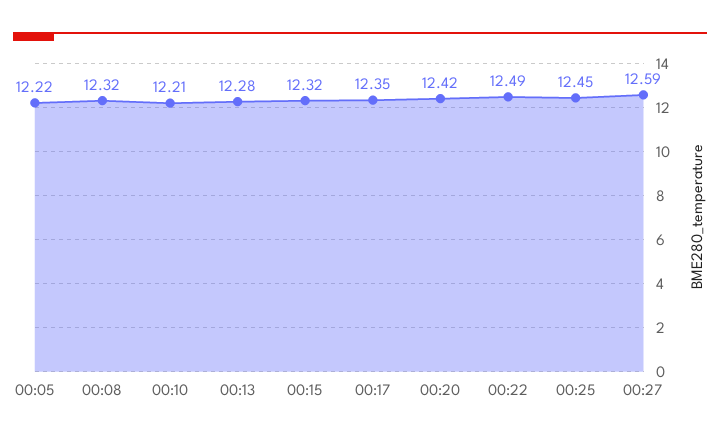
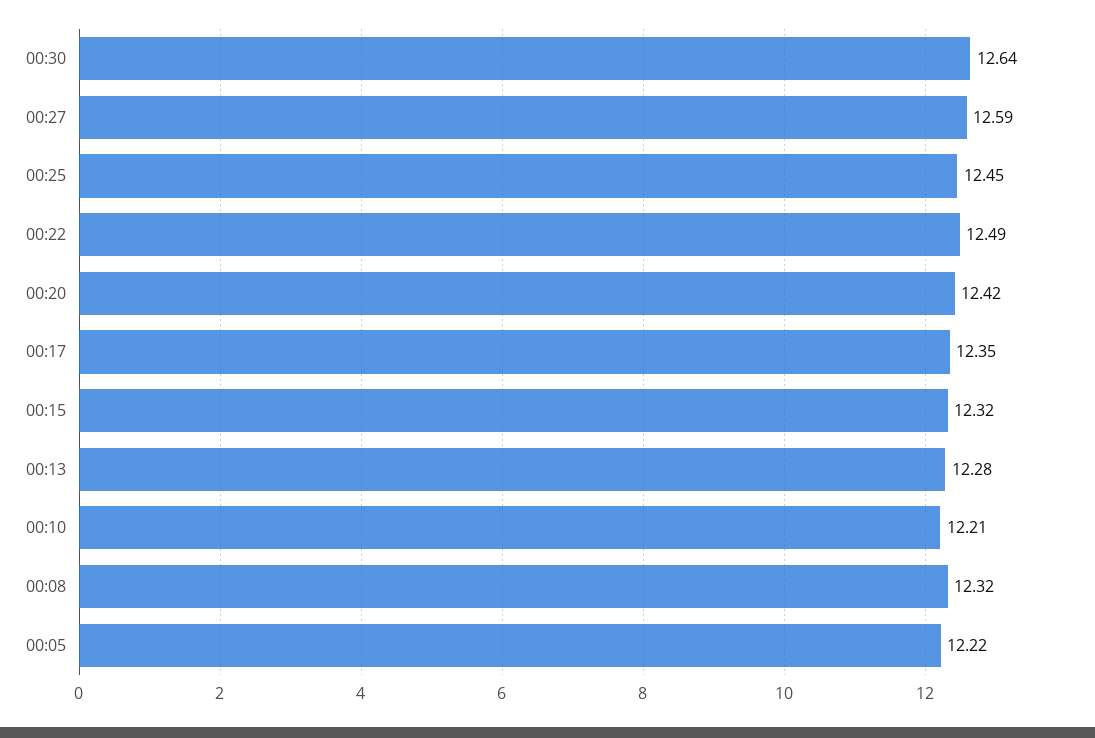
00:30: none -> 12.64

